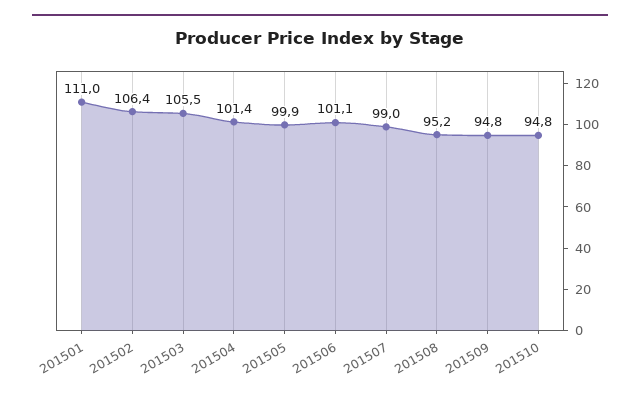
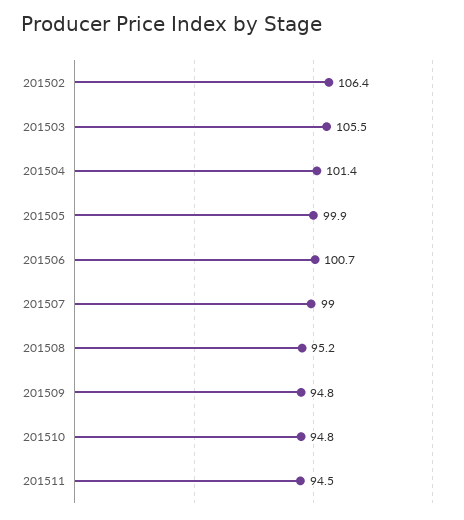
201501: 111 -> none
201506: 101.1 -> 100.7
201511: none -> 94.5

